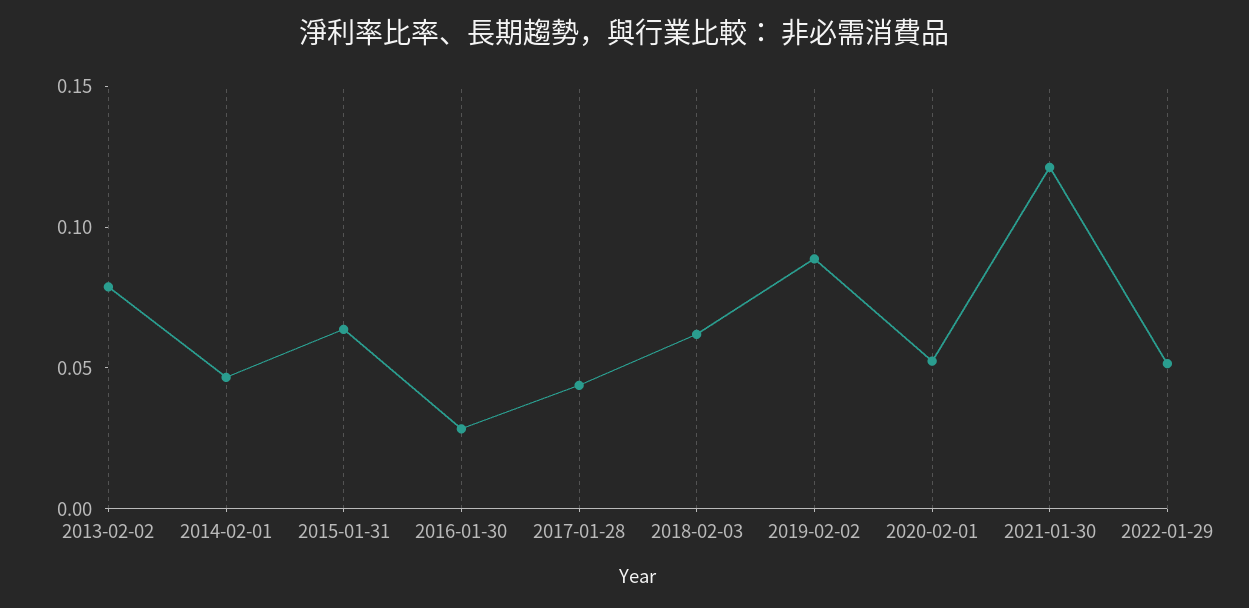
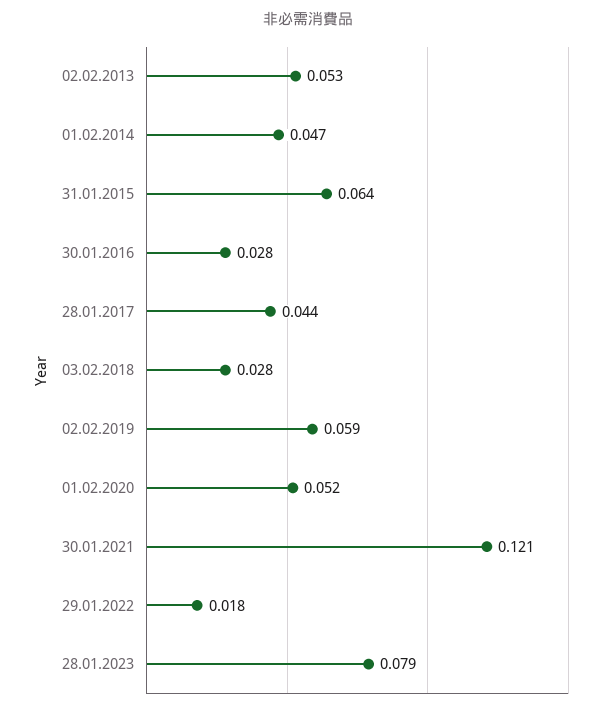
2013-02-02: 0.08 -> 0.053
2018-02-03: 0.06 -> 0.028
2019-02-02: 0.09 -> 0.059
2022-01-29: 0.05 -> 0.018
28.01.2023: none -> 0.079

